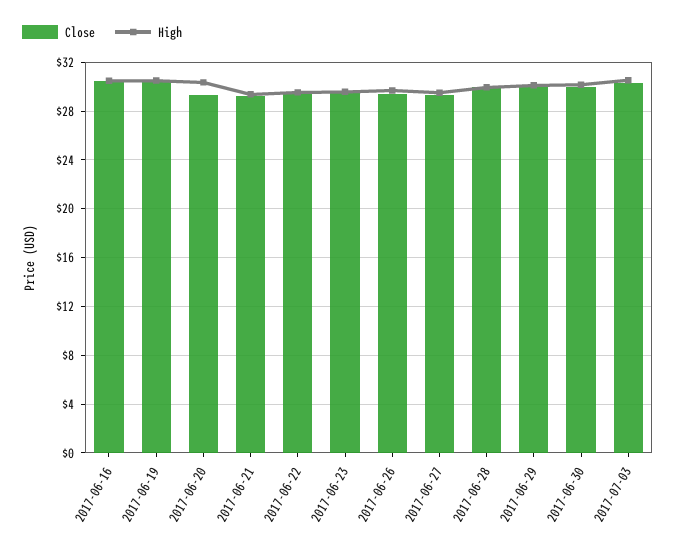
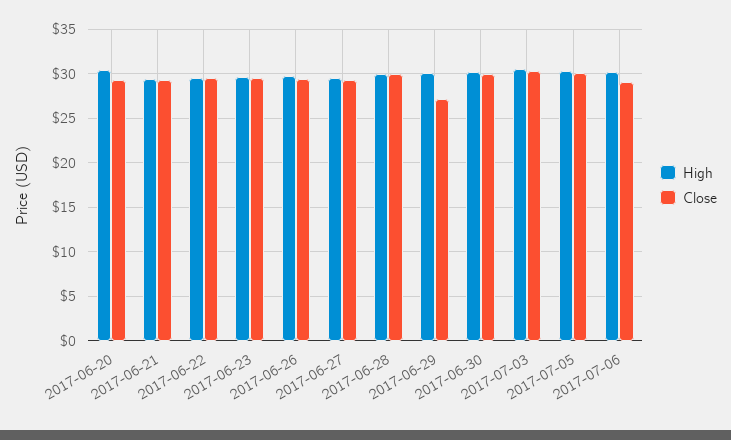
Close, 2017-06-16: 30.5 -> none
High, 2017-06-16: 30.5 -> none
Close, 2017-06-19: 30.5 -> none
High, 2017-06-19: 30.5 -> none
Close, 2017-06-29: 30 -> 27
High, 2017-07-05: none -> 30
Close, 2017-07-05: none -> 30
High, 2017-07-06: none -> 30
Close, 2017-07-06: none -> 29

